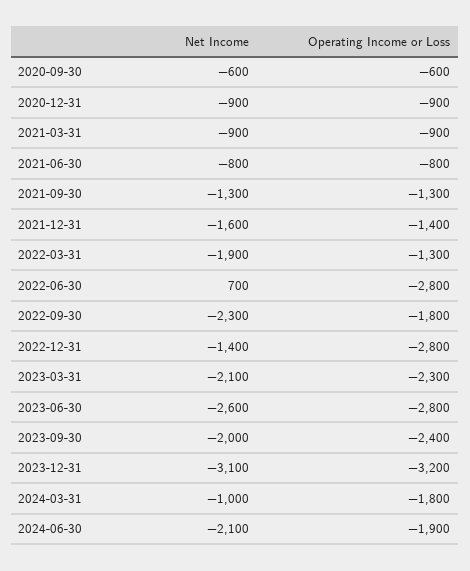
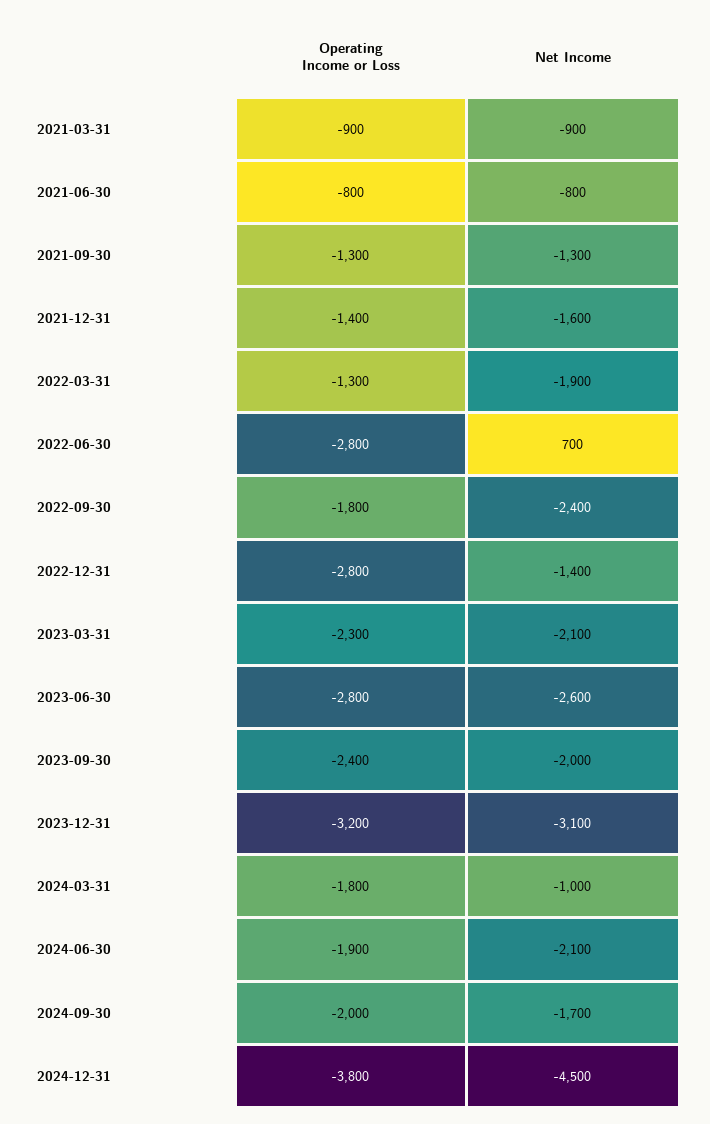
Net Income, 2020-09-30: -600 -> none
Operating Income or Loss, 2020-09-30: -600 -> none
Net Income, 2020-12-31: -900 -> none
Operating Income or Loss, 2020-12-31: -900 -> none
Net Income, 2022-09-30: -2300 -> -2400
Operating Income or Loss, 2024-09-30: none -> -2000
Net Income, 2024-09-30: none -> -1700
Operating Income or Loss, 2024-12-31: none -> -3800
Net Income, 2024-12-31: none -> -4500

